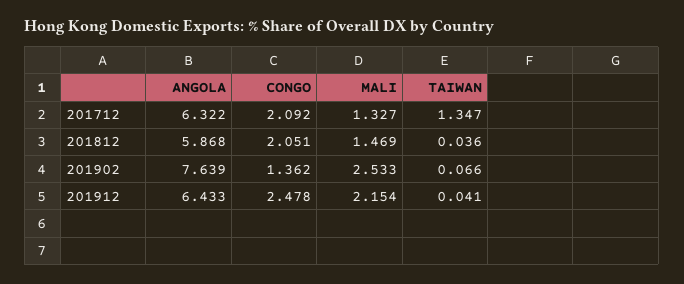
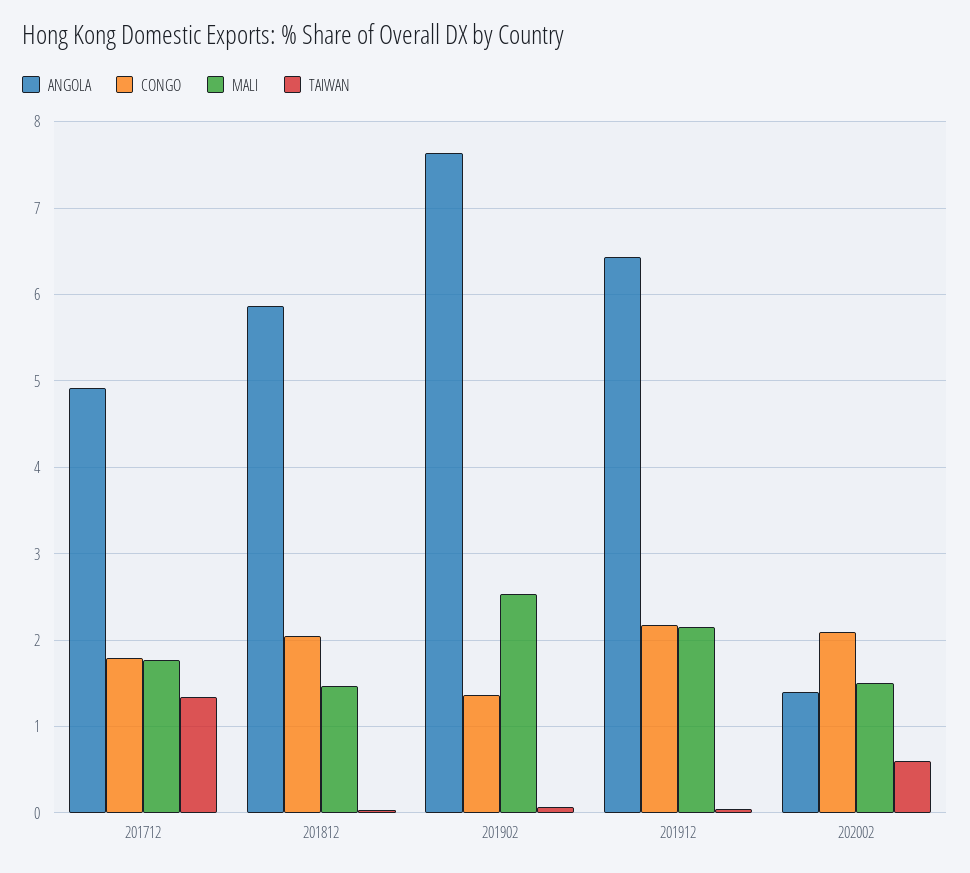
ANGOLA, 201712: 6.322 -> 4.9
CONGO, 201712: 2.092 -> 1.8
MALI, 201712: 1.327 -> 1.8
CONGO, 201912: 2.478 -> 2.2
ANGOLA, 202002: none -> 1.4
CONGO, 202002: none -> 2.1
MALI, 202002: none -> 1.5
TAIWAN, 202002: none -> 0.6

